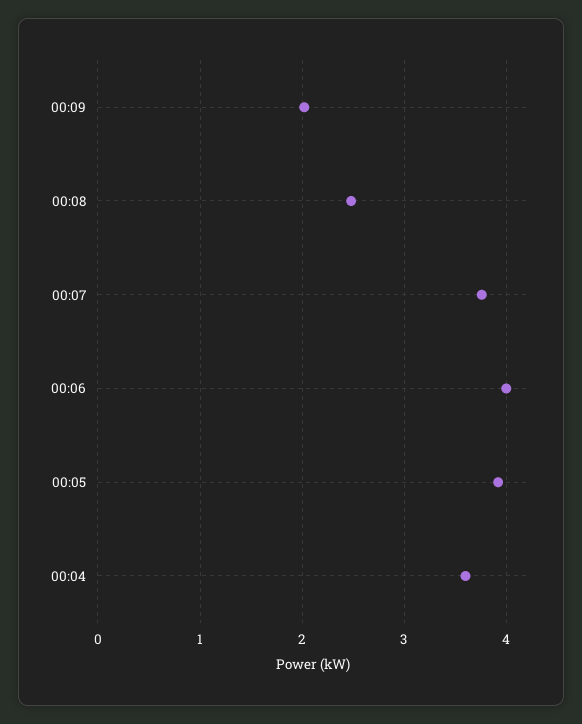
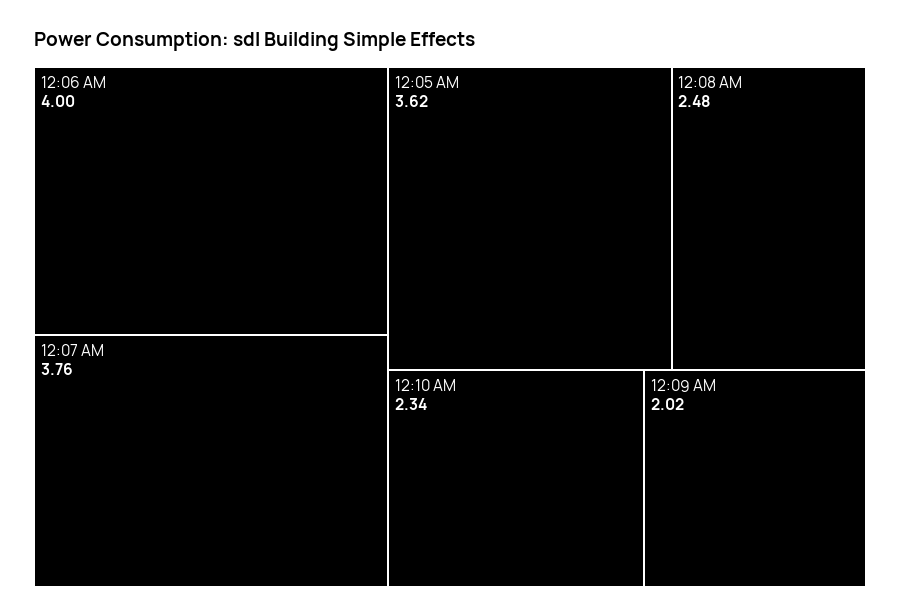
00:05: 3.9 -> 3.62
00:04: 3.6 -> none
12:10 AM: none -> 2.34

